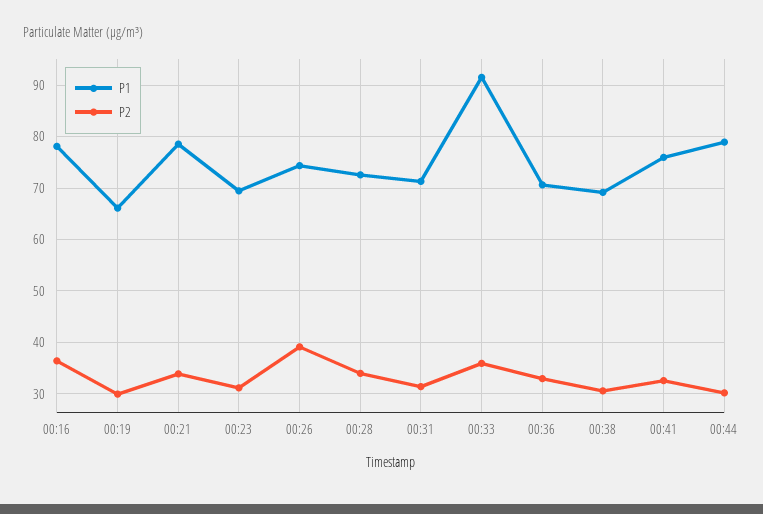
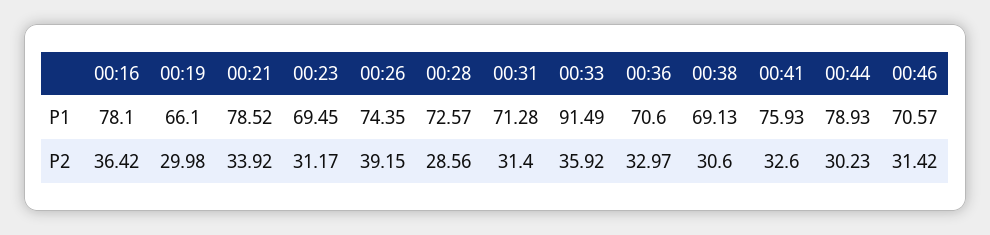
P2, 00:28: 34 -> 28.56
P1, 00:46: none -> 70.57
P2, 00:46: none -> 31.42

